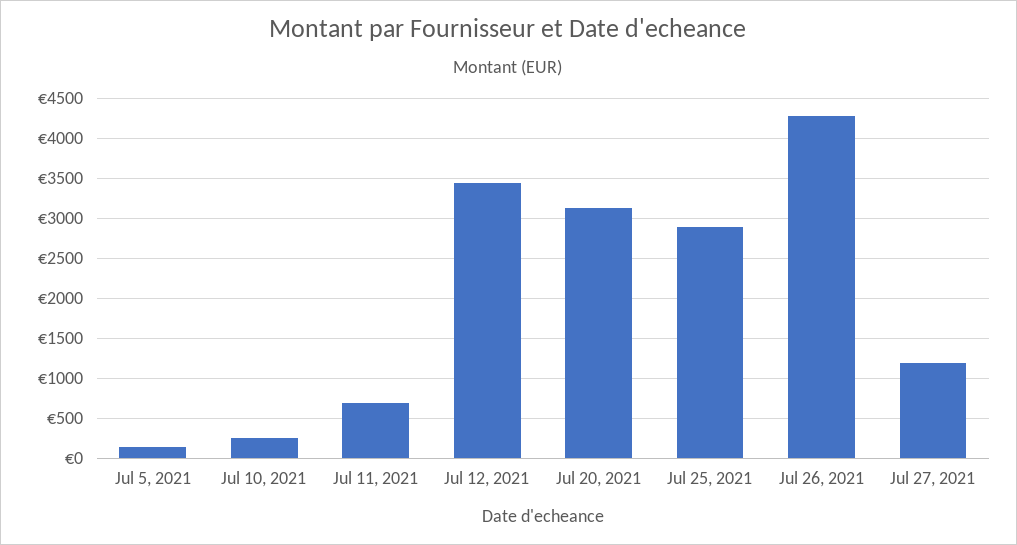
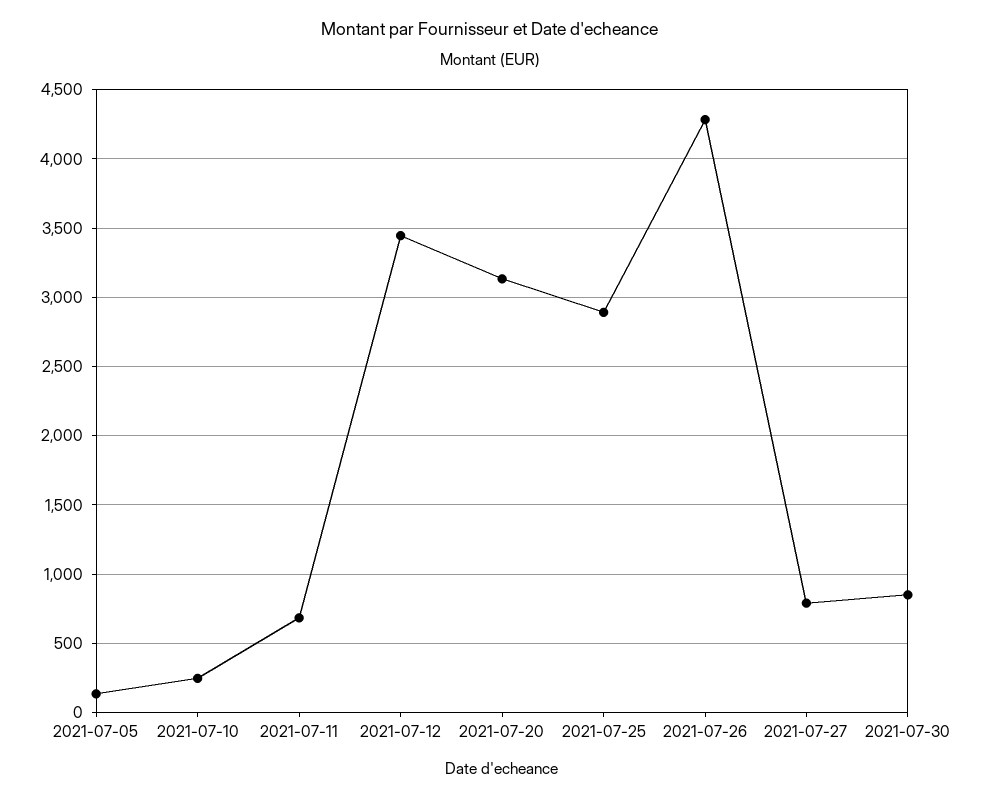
Jul 27, 2021: 1200 -> 800
2021-07-30: none -> 850

